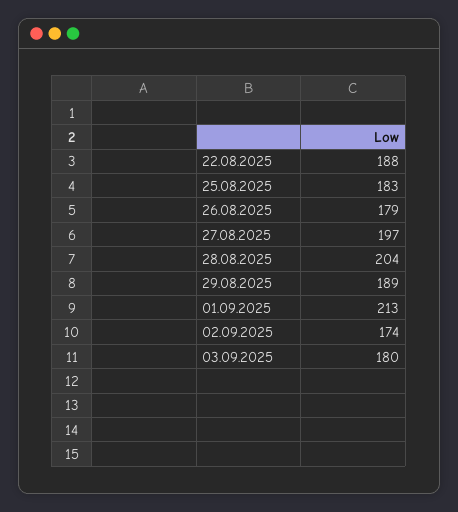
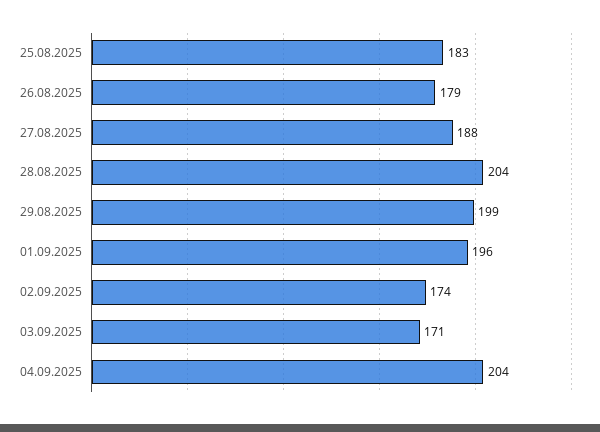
22.08.2025: 188 -> none
27.08.2025: 197 -> 188
29.08.2025: 189 -> 199
01.09.2025: 213 -> 196
03.09.2025: 180 -> 171
04.09.2025: none -> 204

